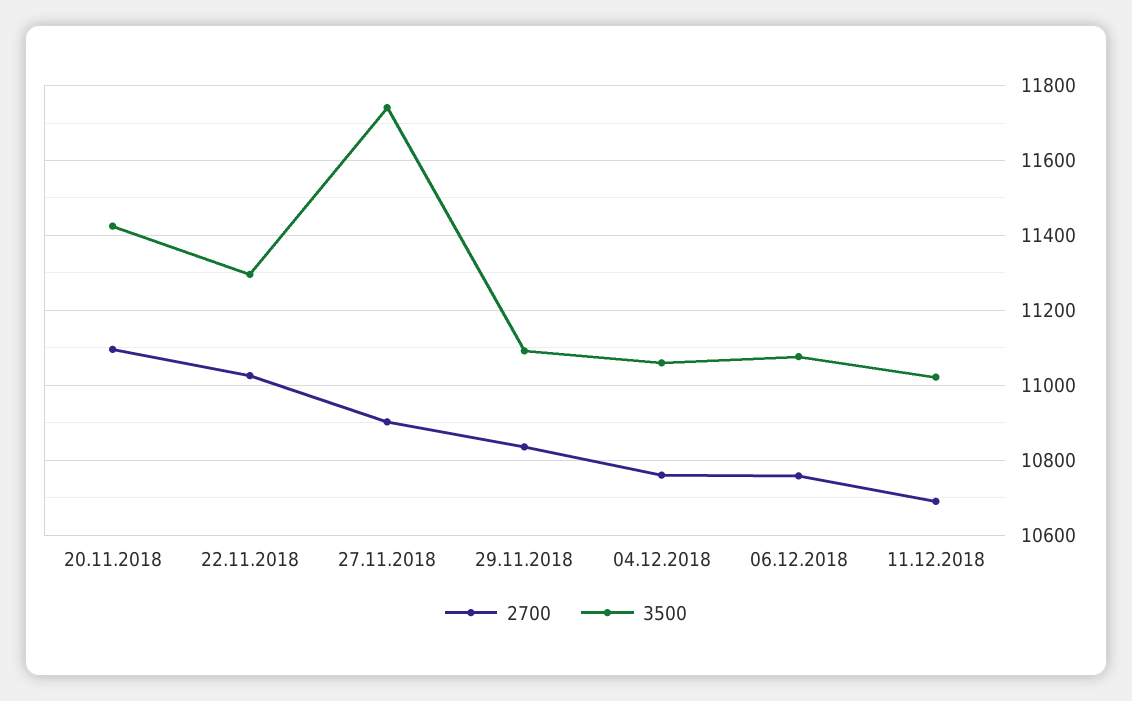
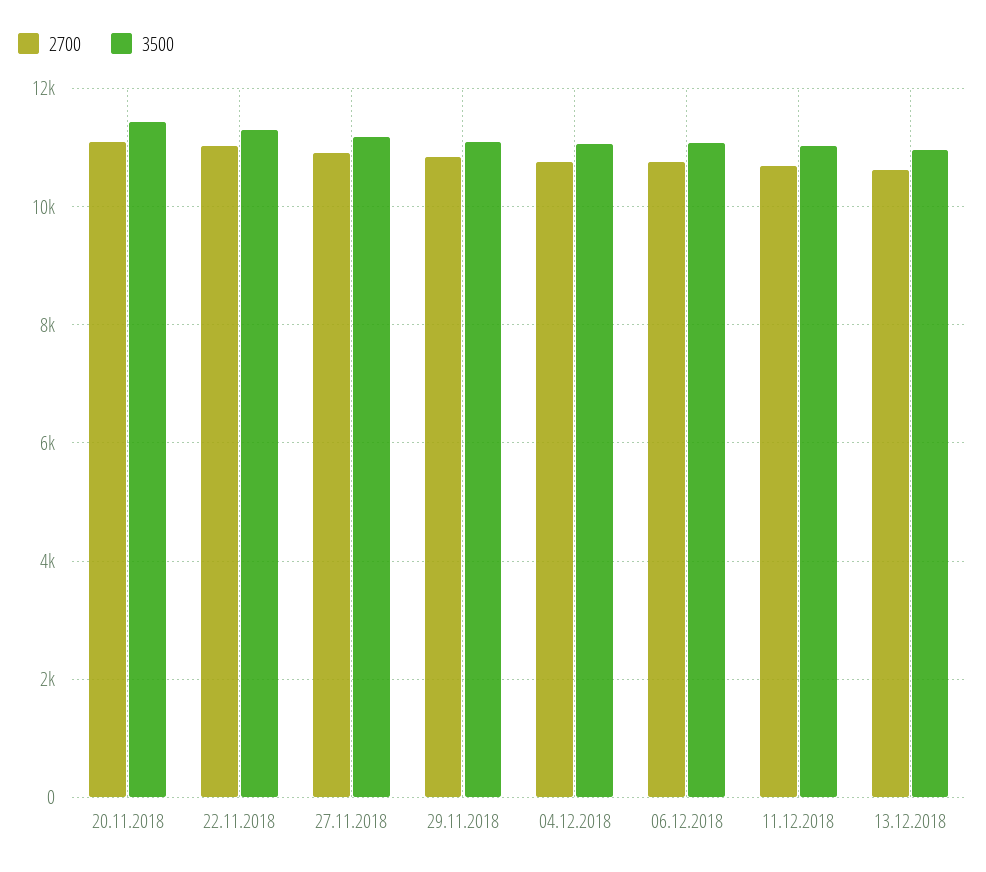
3500, 27.11.2018: 11740 -> 11200
2700, 13.12.2018: none -> 10600
3500, 13.12.2018: none -> 11000

